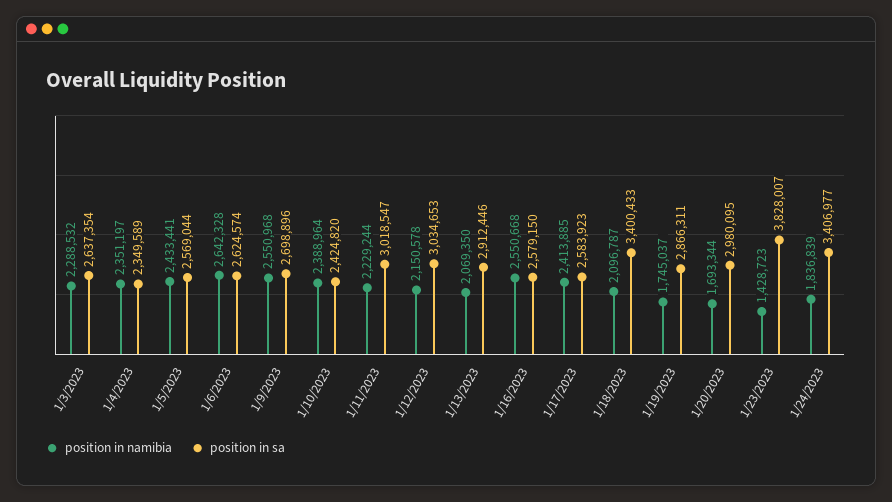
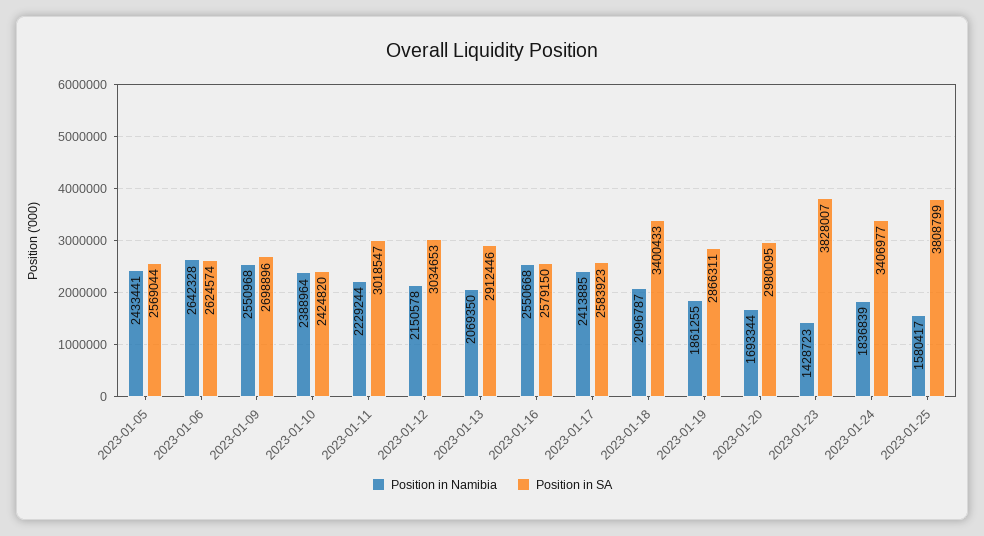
position in namibia, 1/3/2023: 2288532 -> none
position in sa, 1/3/2023: 2637354 -> none
position in namibia, 1/4/2023: 2351197 -> none
position in sa, 1/4/2023: 2349589 -> none
position in namibia, 1/19/2023: 1745037 -> 1861255
position in namibia, 2023-01-25: none -> 1580417
position in sa, 2023-01-25: none -> 3808799

